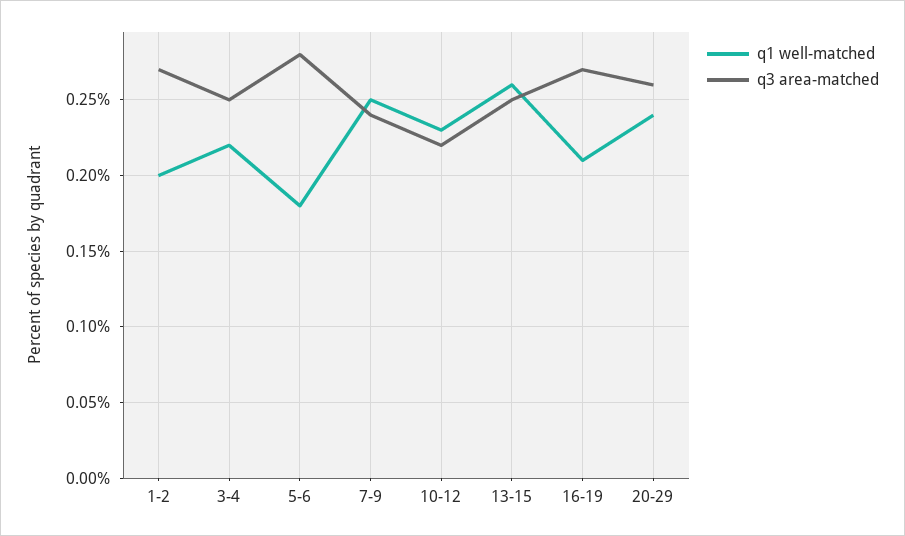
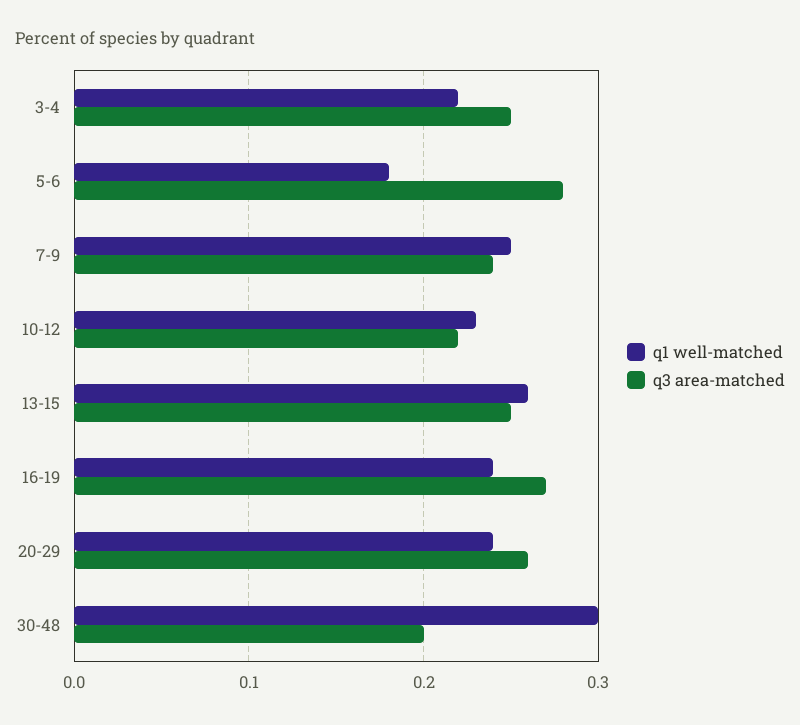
q1 well-matched, 1-2: 0.2 -> none
q3 area-matched, 1-2: 0.27 -> none
q1 well-matched, 16-19: 0.21 -> 0.24
q1 well-matched, 30-48: none -> 0.3
q3 area-matched, 30-48: none -> 0.2

